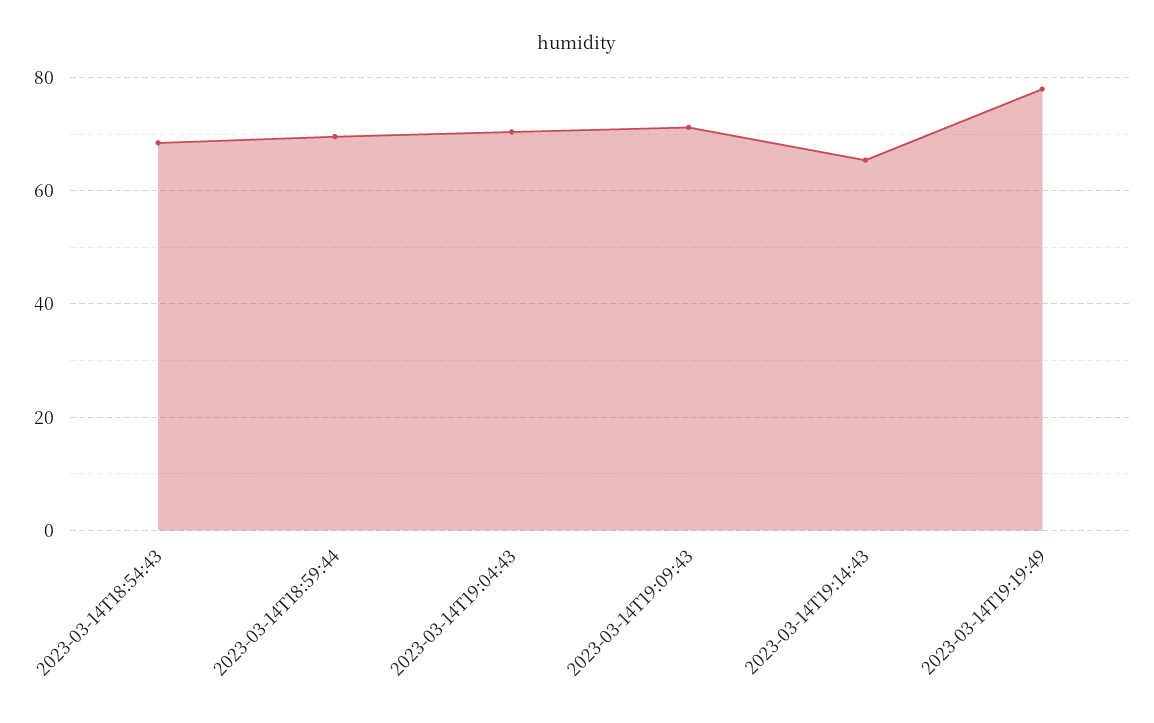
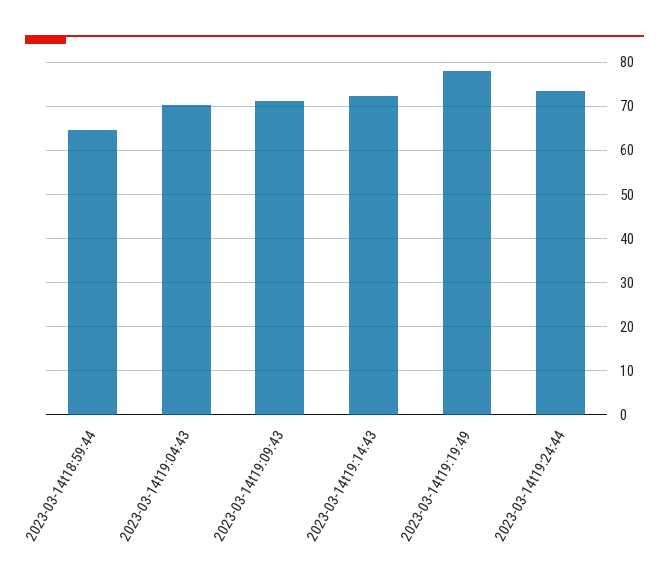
2023-03-14T18:54:43: 68 -> none
2023-03-14T18:59:44: 70 -> 64
2023-03-14T19:14:43: 66 -> 72
2023-03-14t19:24:44: none -> 74

